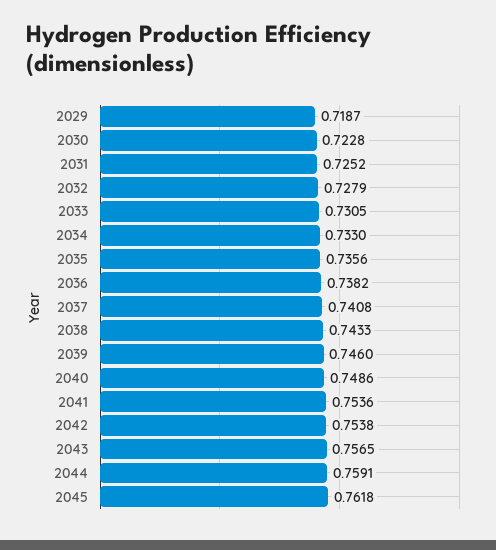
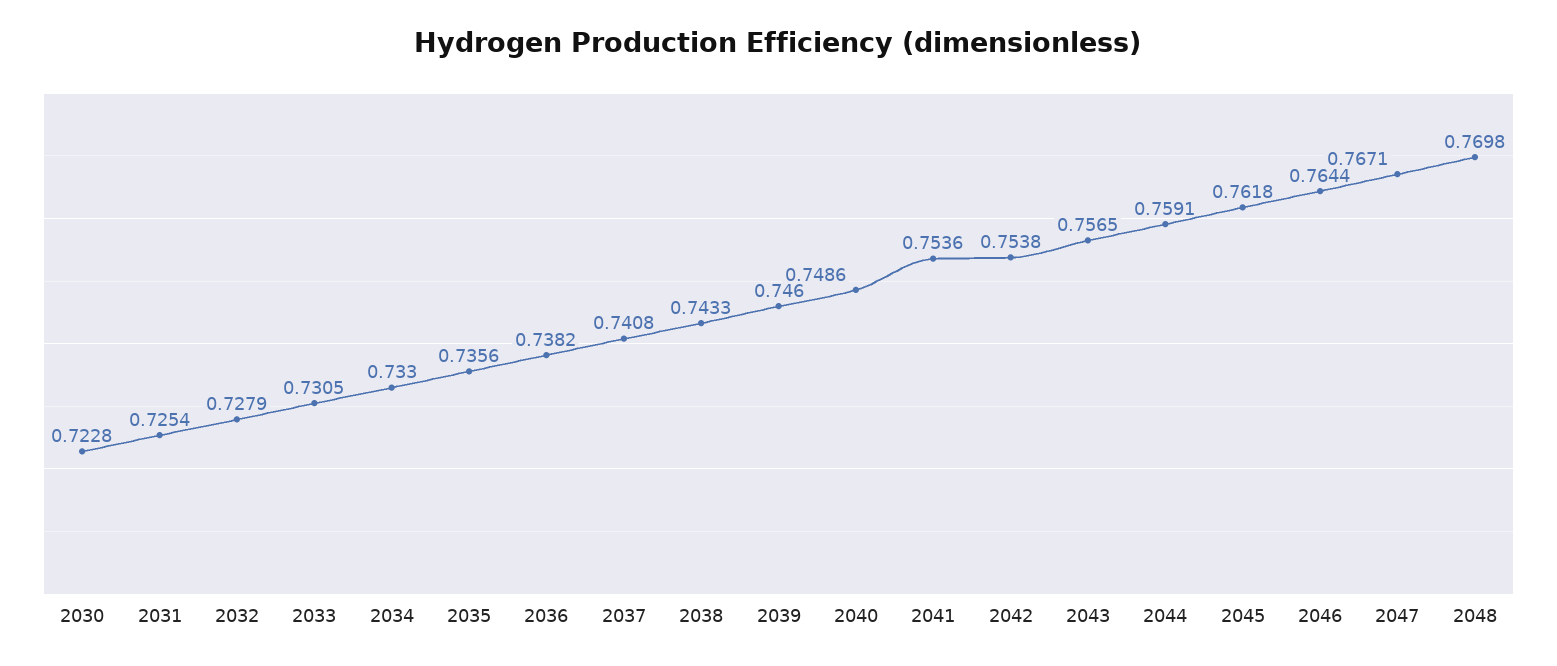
2029: 0.7187 -> none
2031: 0.7252 -> 0.7254
2046: none -> 0.7644
2047: none -> 0.7671
2048: none -> 0.7698

